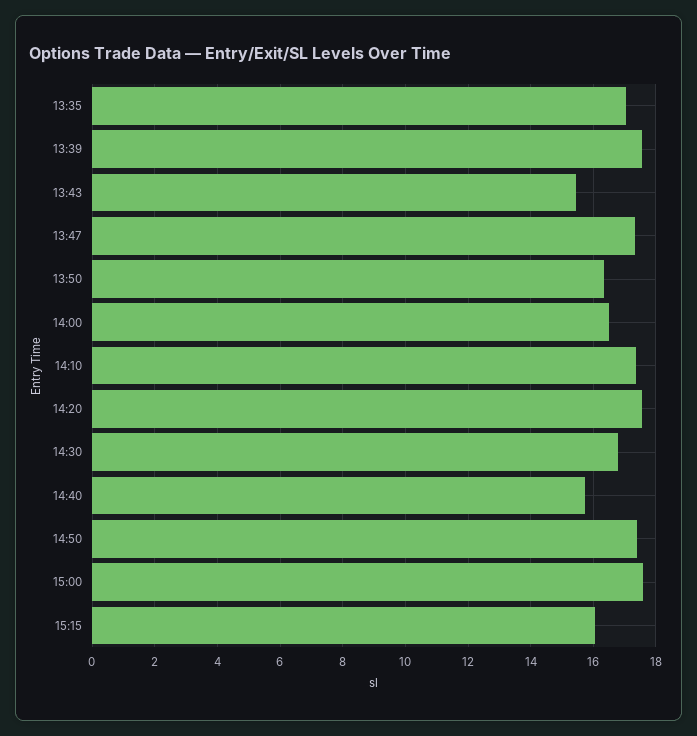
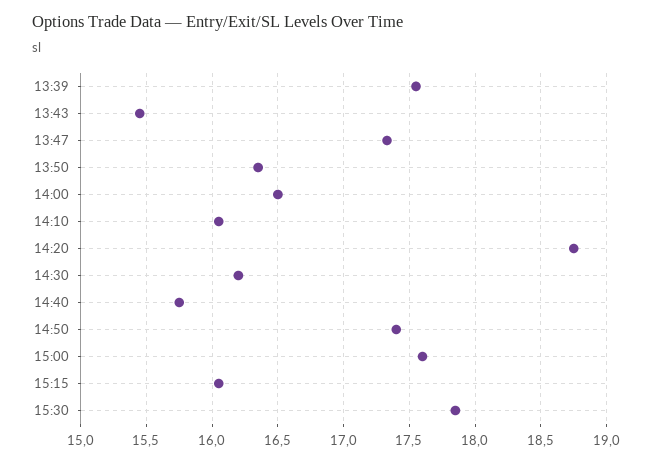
13:35: 17 -> none
14:10: 17.4 -> 16.05
14:20: 17.6 -> 18.75
14:30: 16.8 -> 16.2
15:30: none -> 17.85

